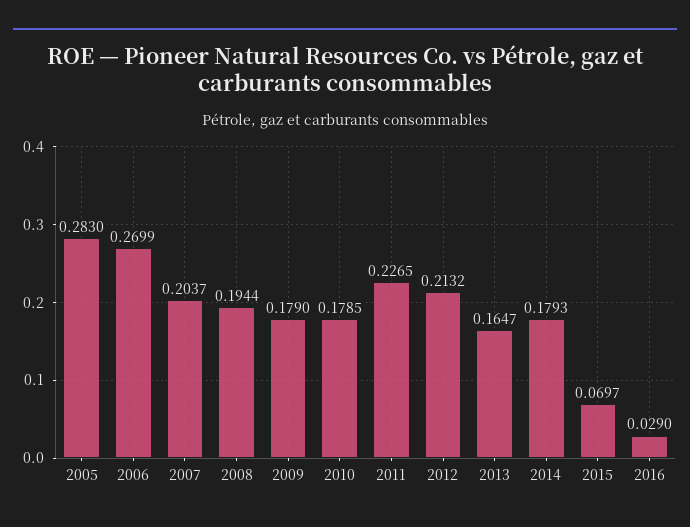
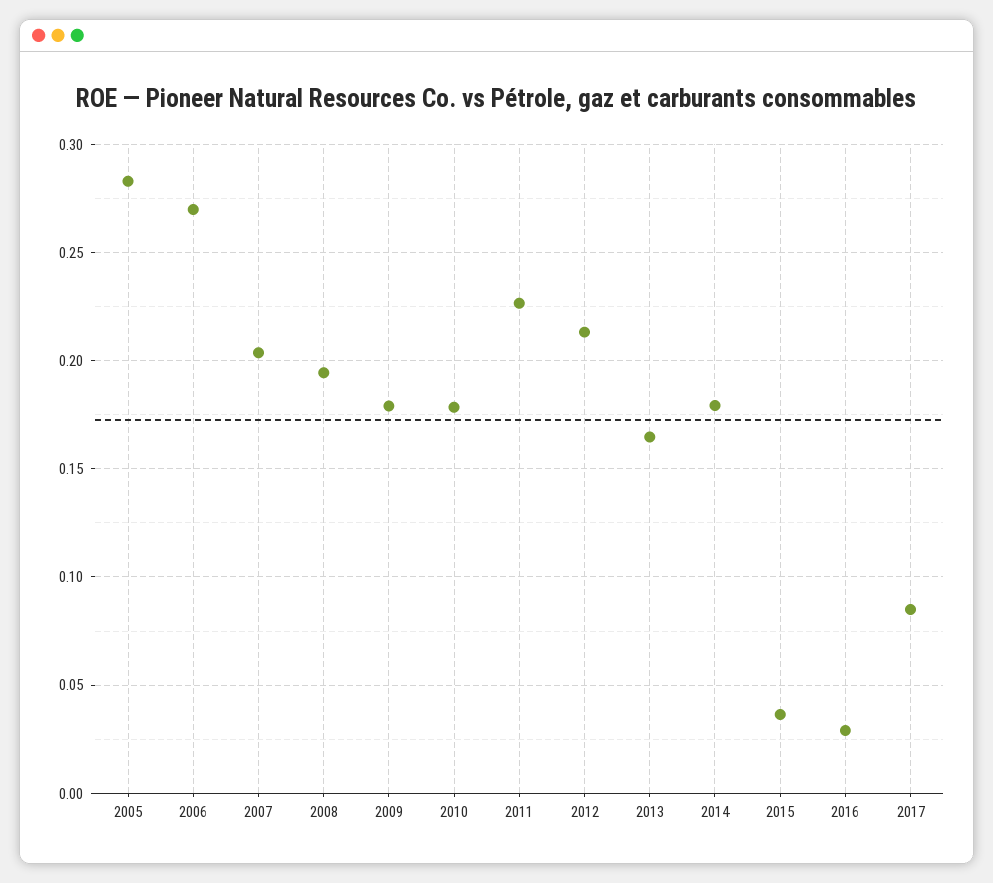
2015: 0.0697 -> 0.035
2017: none -> 0.085

